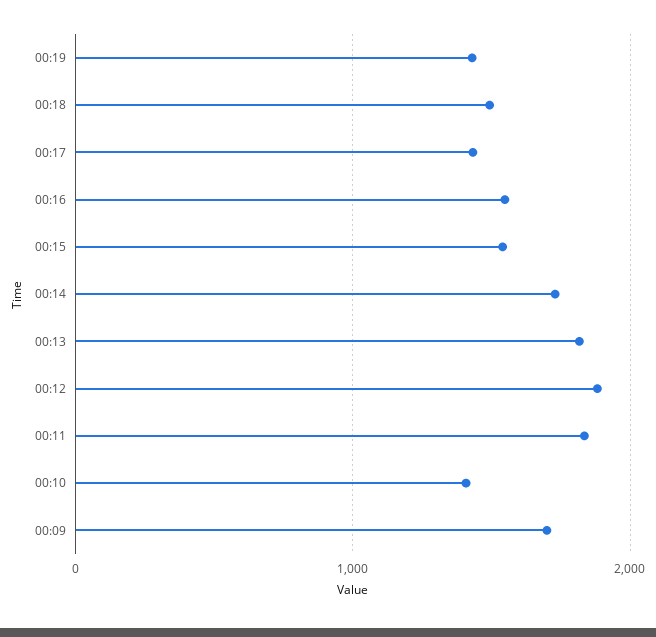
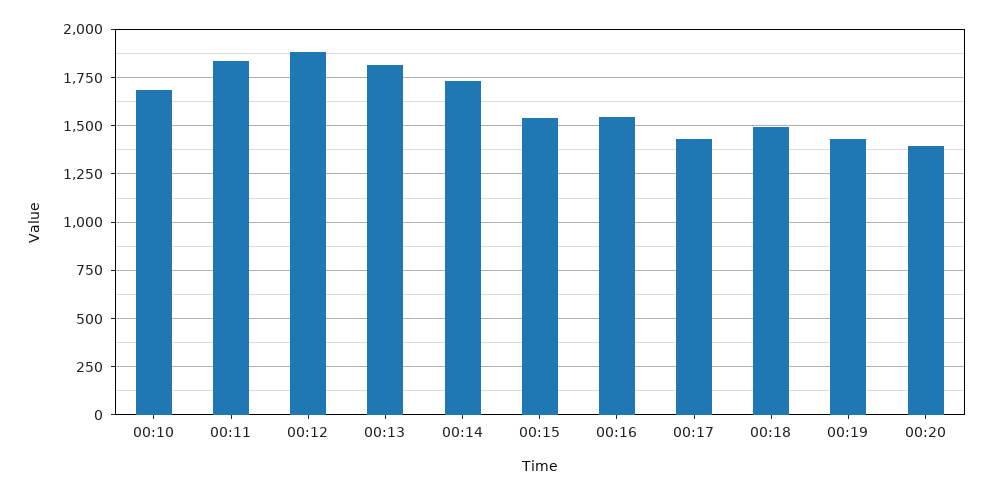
00:10: 1400 -> 1700
00:09: 1700 -> none
00:20: none -> 1400

